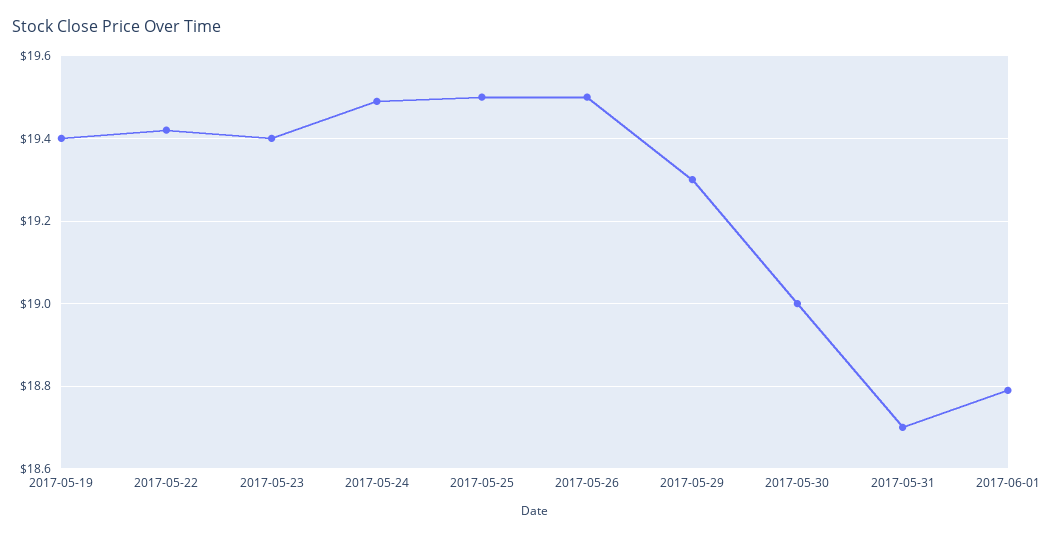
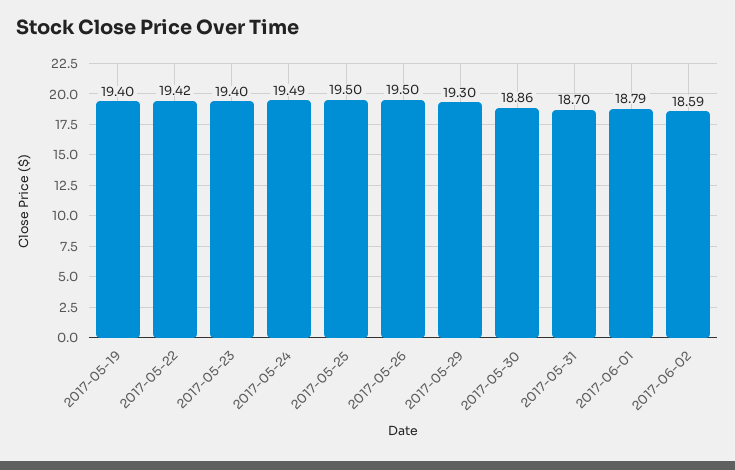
2017-05-30: 19 -> 18.86
2017-06-02: none -> 18.59

